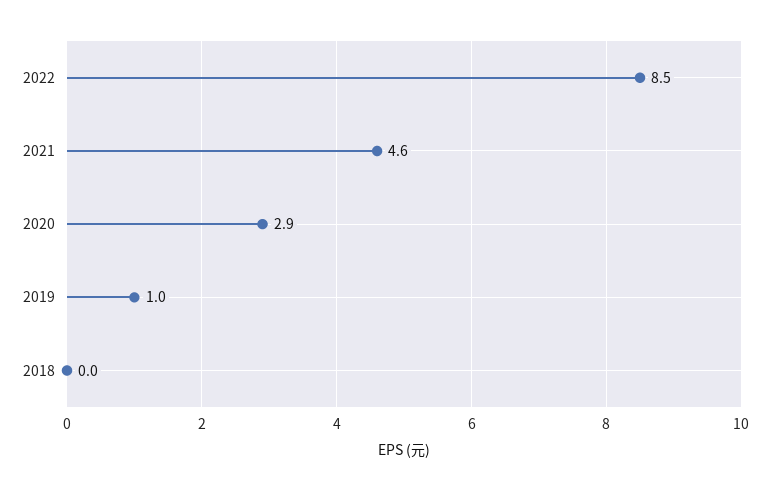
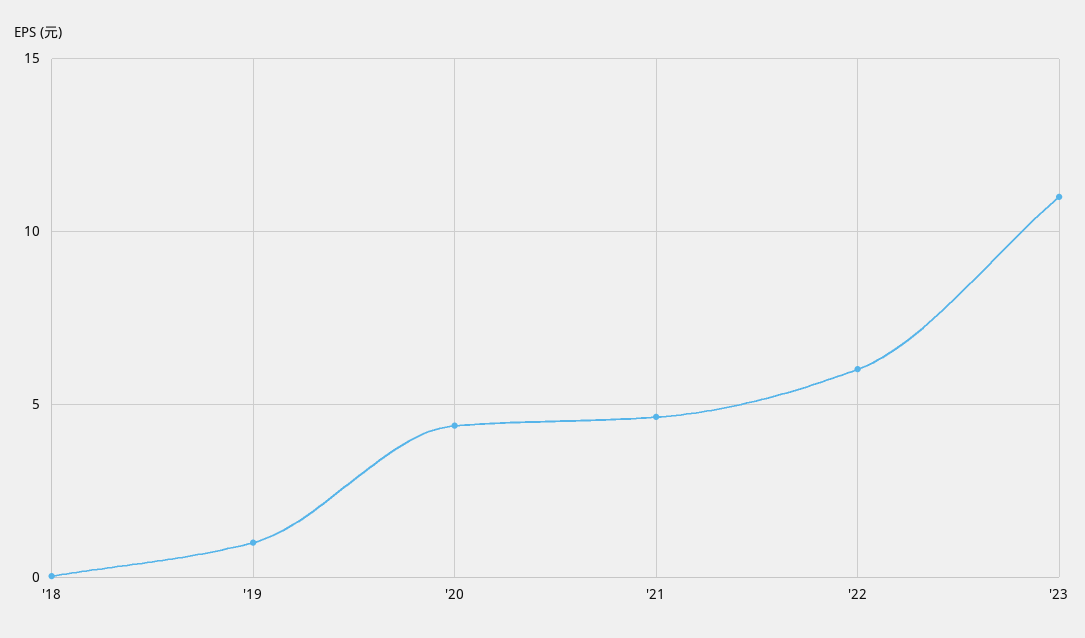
2022: 8.5 -> 6
2020: 2.9 -> 4.5
'23: none -> 11

